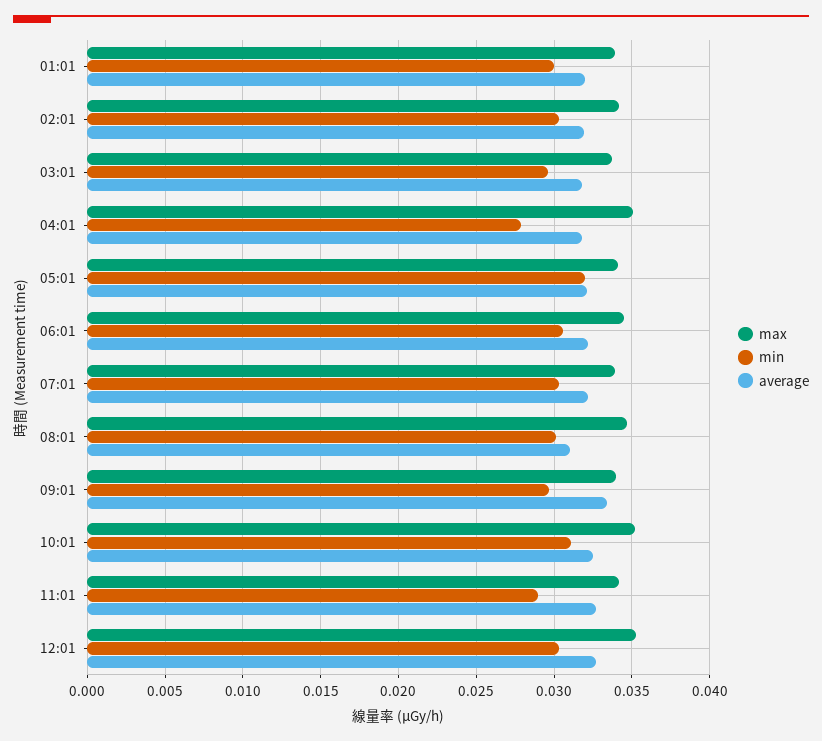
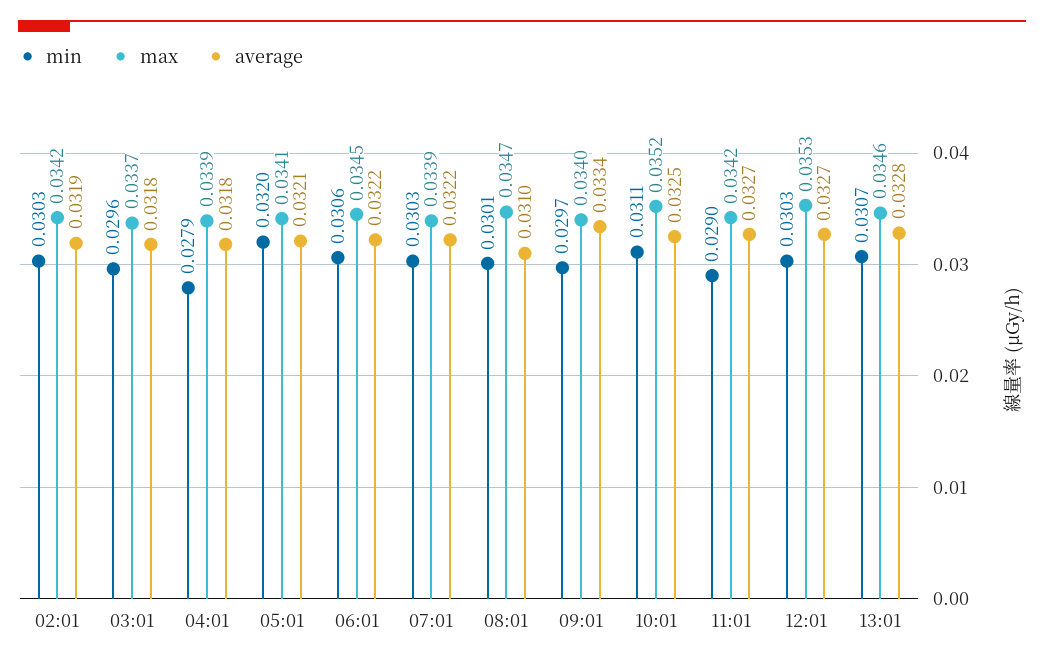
max, 01:01: 0.034 -> none
min, 01:01: 0.03 -> none
average, 01:01: 0.032 -> none
max, 04:01: 0.035 -> 0.0339
min, 13:01: none -> 0.0307
max, 13:01: none -> 0.0346
average, 13:01: none -> 0.0328

